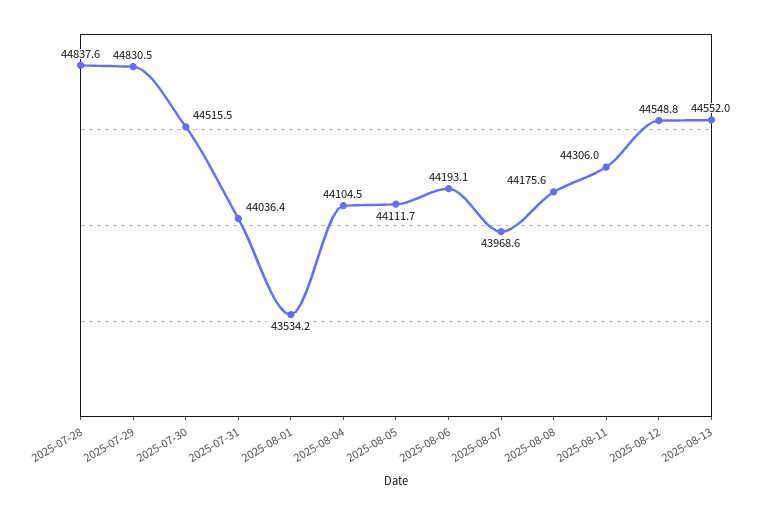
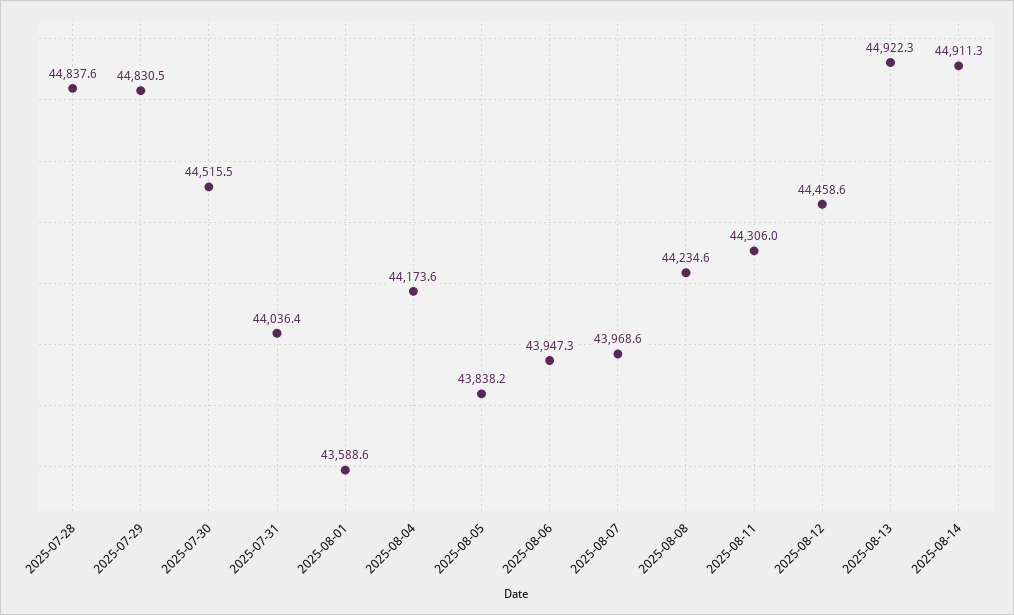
2025-08-01: 43534.2 -> 43588.6
2025-08-04: 44104.5 -> 44173.6
2025-08-05: 44111.7 -> 43838.2
2025-08-06: 44193.1 -> 43947.3
2025-08-08: 44175.6 -> 44234.6
2025-08-12: 44548.8 -> 44458.6
2025-08-13: 44552 -> 44922.3
2025-08-14: none -> 44911.3

